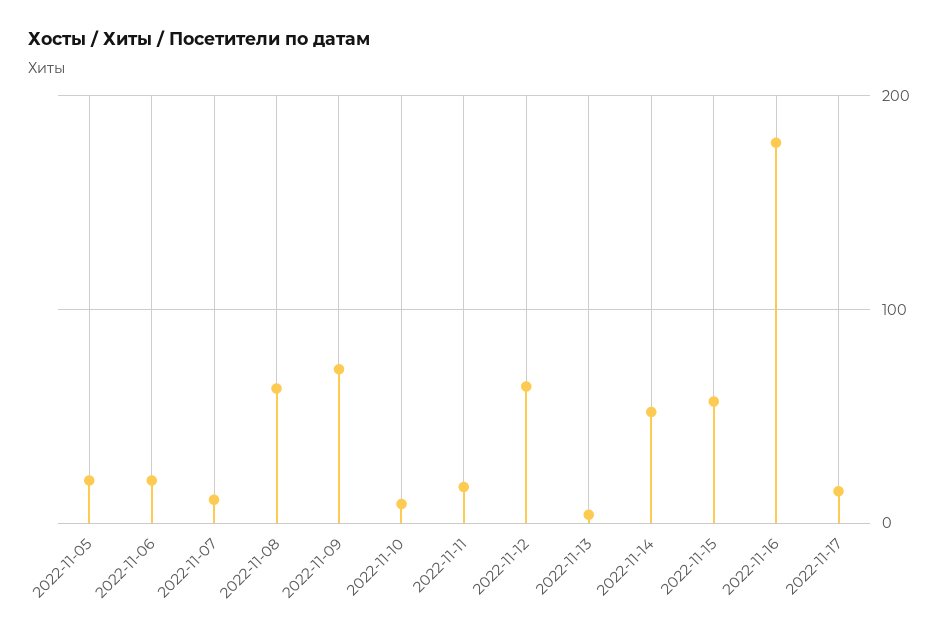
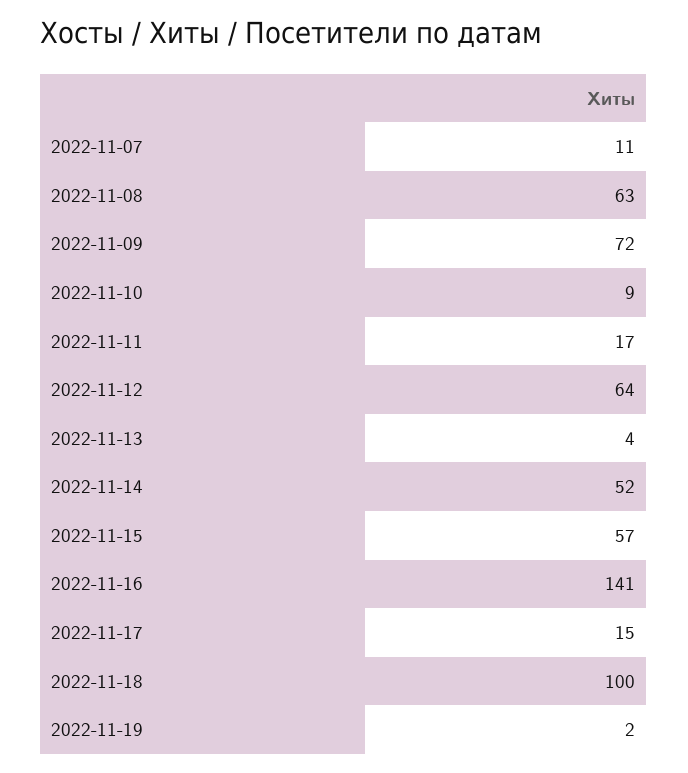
2022-11-05: 20 -> none
2022-11-06: 20 -> none
2022-11-16: 180 -> 141
2022-11-18: none -> 100
2022-11-19: none -> 2

